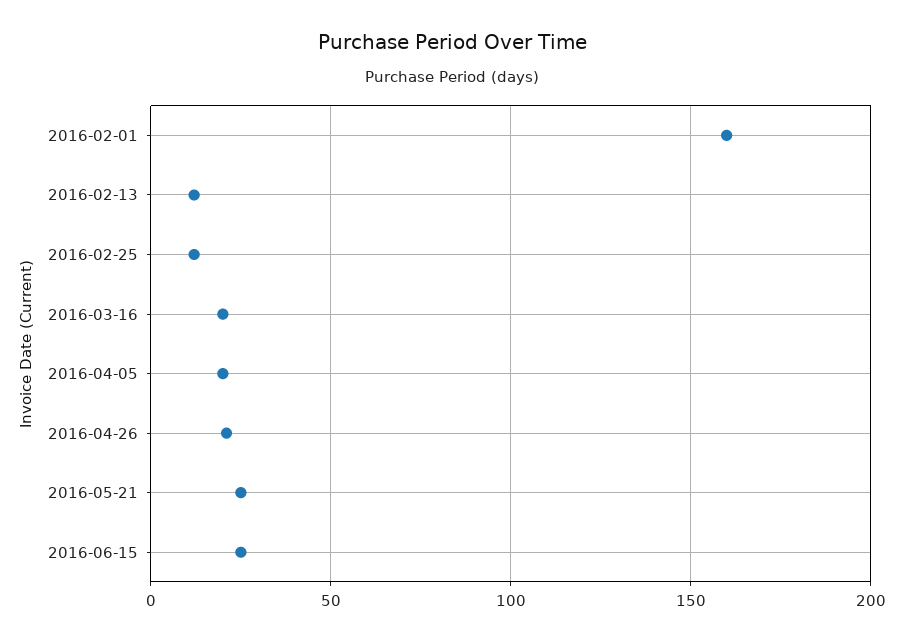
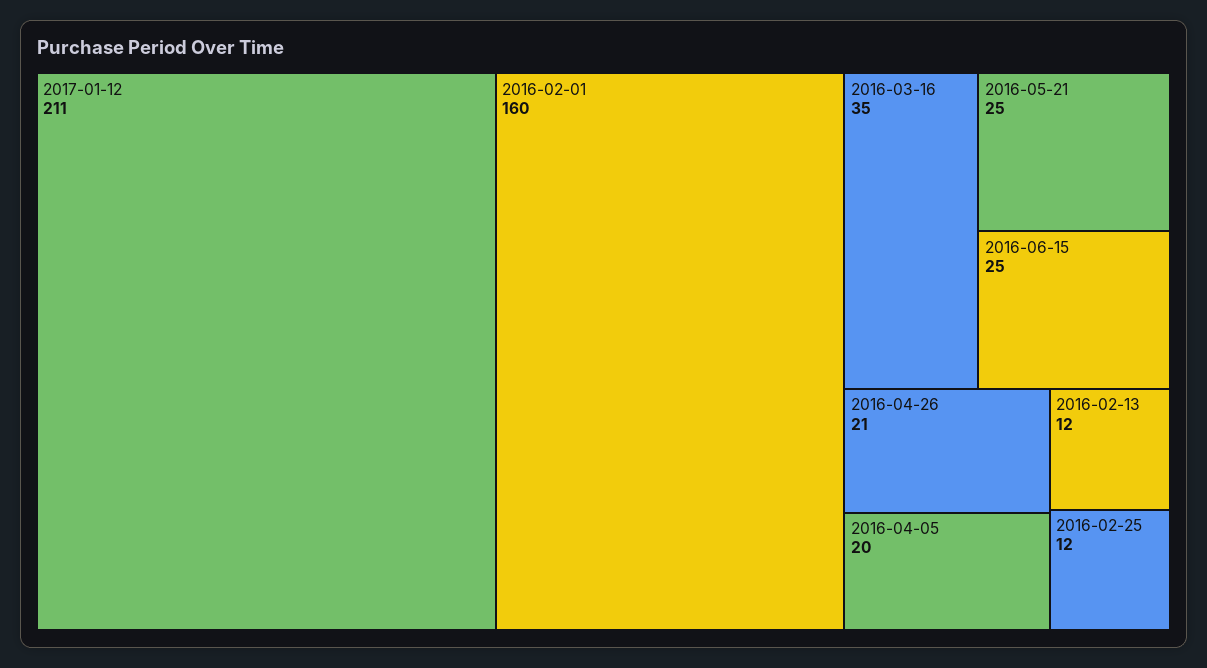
2016-03-16: 20 -> 35
2017-01-12: none -> 211

